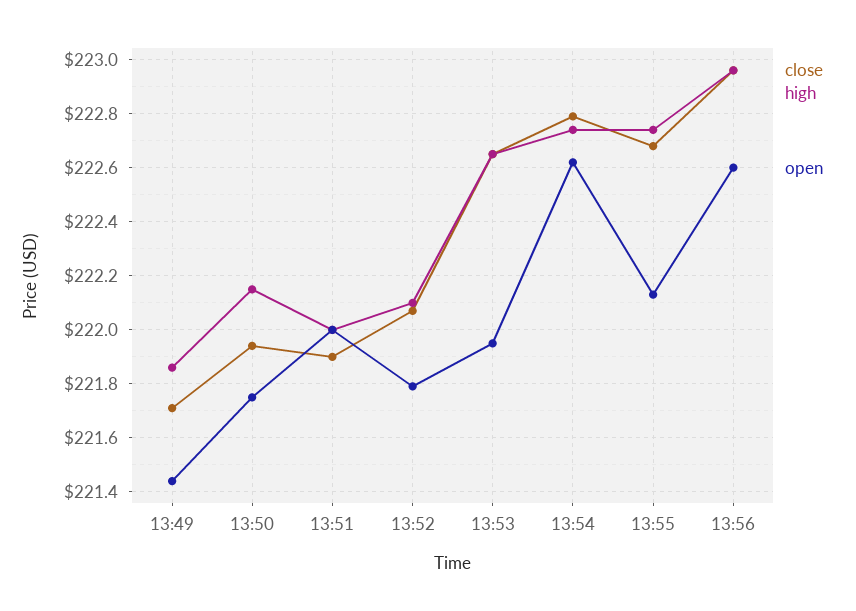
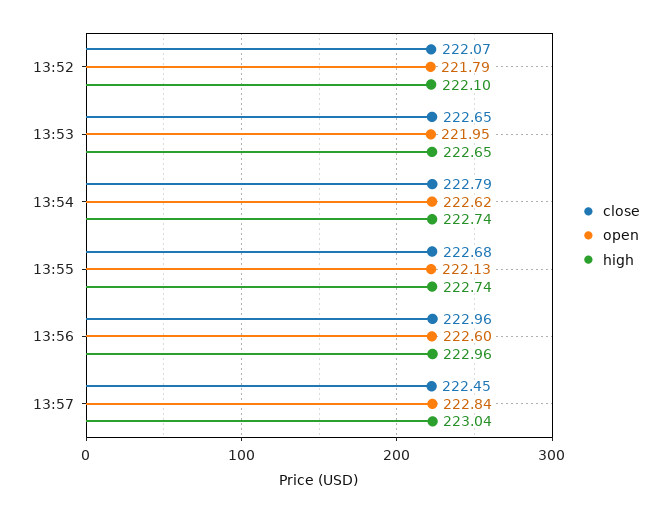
close, 13:49: 221.7 -> none
high, 13:49: 221.85 -> none
open, 13:49: 221.45 -> none
close, 13:50: 221.95 -> none
high, 13:50: 222.15 -> none
open, 13:50: 221.75 -> none
close, 13:51: 221.9 -> none
high, 13:51: 222 -> none
open, 13:51: 222 -> none
close, 13:57: none -> 222.45
open, 13:57: none -> 222.84
high, 13:57: none -> 223.04

